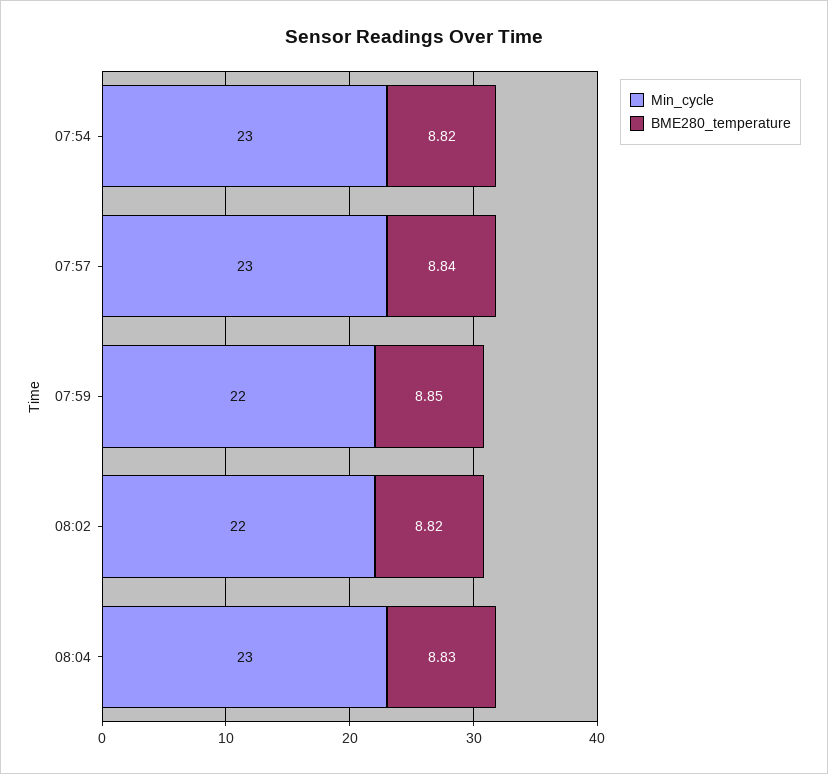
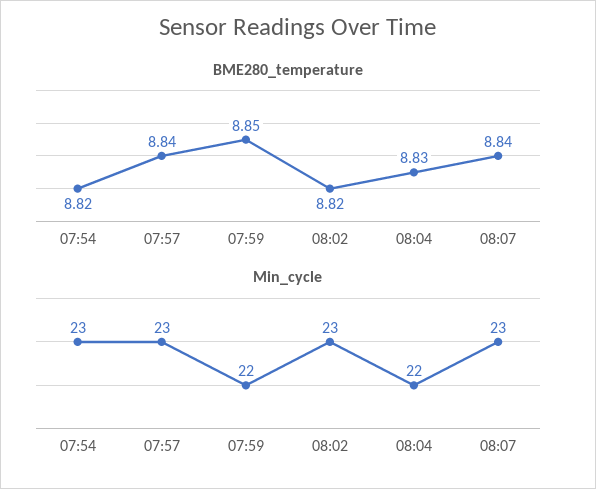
Min_cycle, 08:02: 22 -> 23
Min_cycle, 08:04: 23 -> 22
BME280_temperature, 08:07: none -> 8.84
Min_cycle, 08:07: none -> 23

